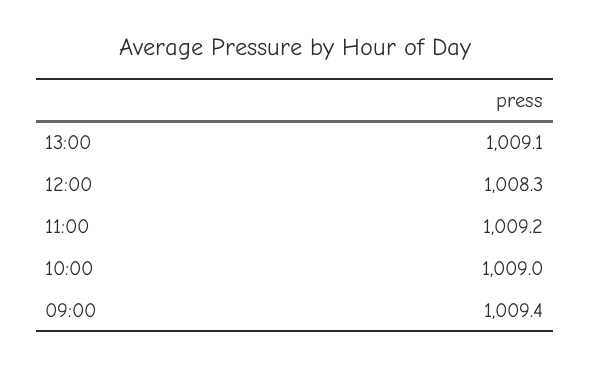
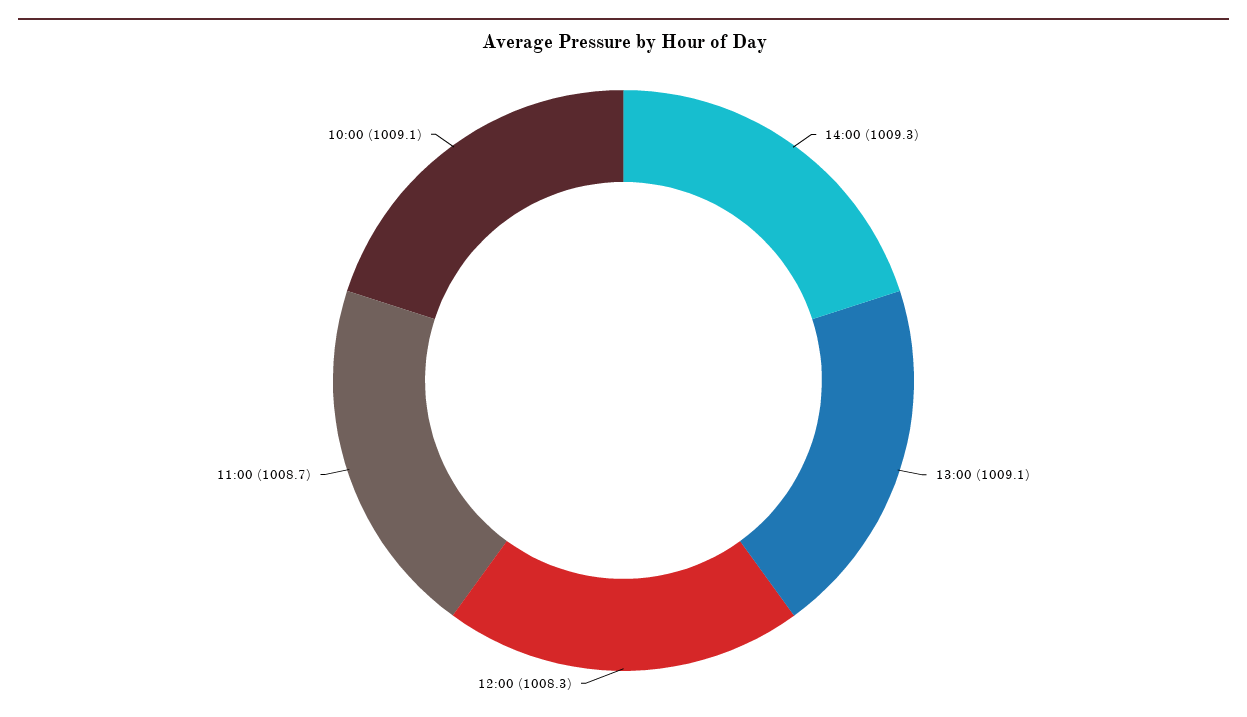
11:00: 1009.2 -> 1008.7
10:00: 1009 -> 1009.1
09:00: 1009.4 -> none
14:00: none -> 1009.3

